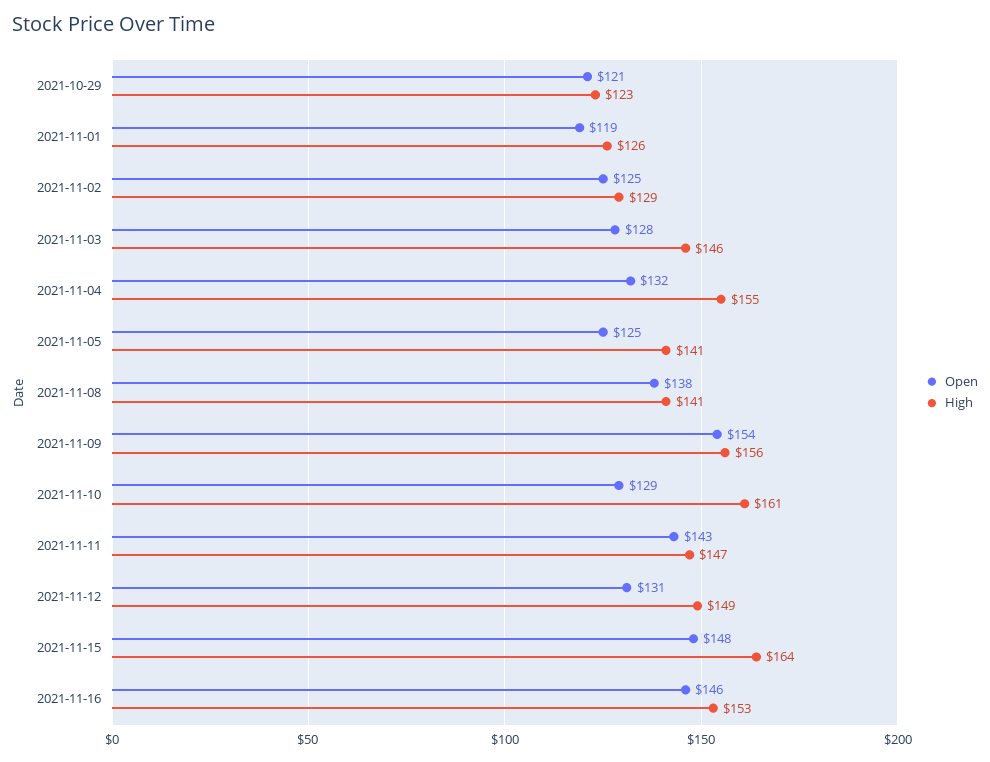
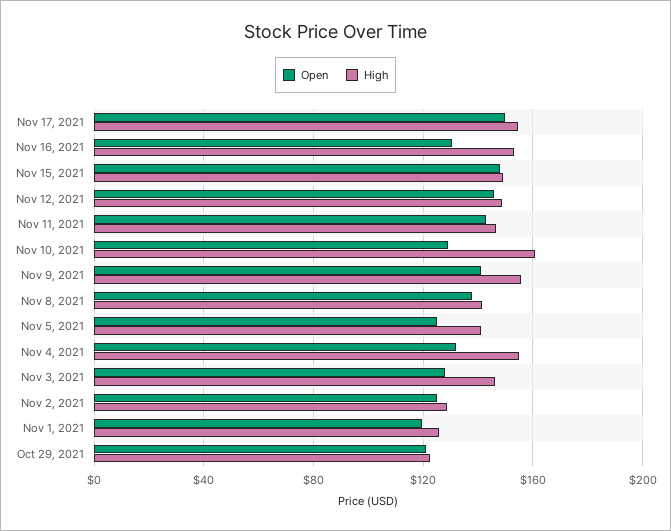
Open, 2021-11-09: 154 -> 140
Open, 2021-11-12: 131 -> 145
High, 2021-11-15: 164 -> 150
Open, 2021-11-16: 146 -> 130
Open, Nov 17, 2021: none -> 150
High, Nov 17, 2021: none -> 155

